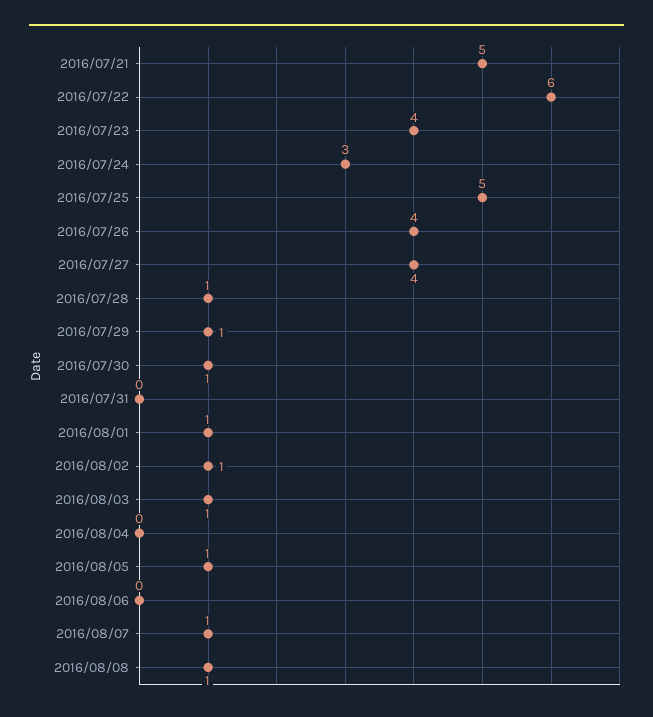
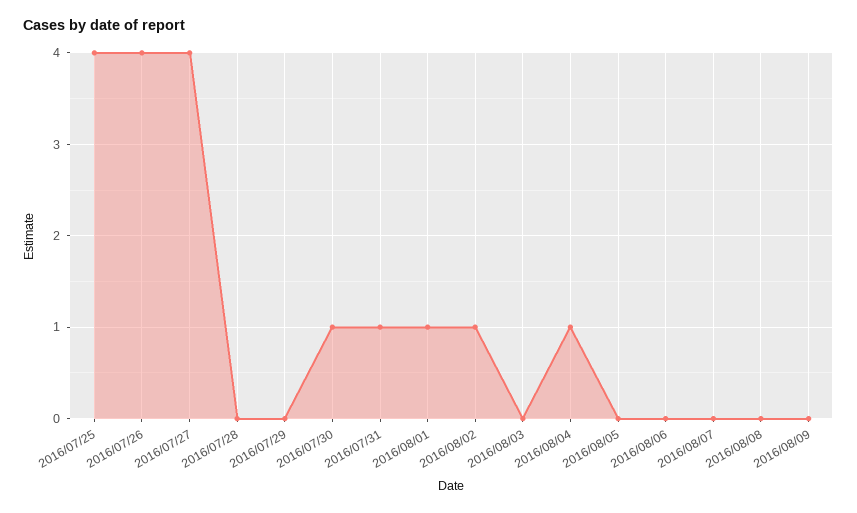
2016/07/21: 5 -> none
2016/07/22: 6 -> none
2016/07/23: 4 -> none
2016/07/24: 3 -> none
2016/07/25: 5 -> 4
2016/07/28: 1 -> 0
2016/07/29: 1 -> 0
2016/07/31: 0 -> 1
2016/08/03: 1 -> 0
2016/08/04: 0 -> 1
2016/08/05: 1 -> 0
2016/08/07: 1 -> 0
2016/08/08: 1 -> 0
2016/08/09: none -> 0

